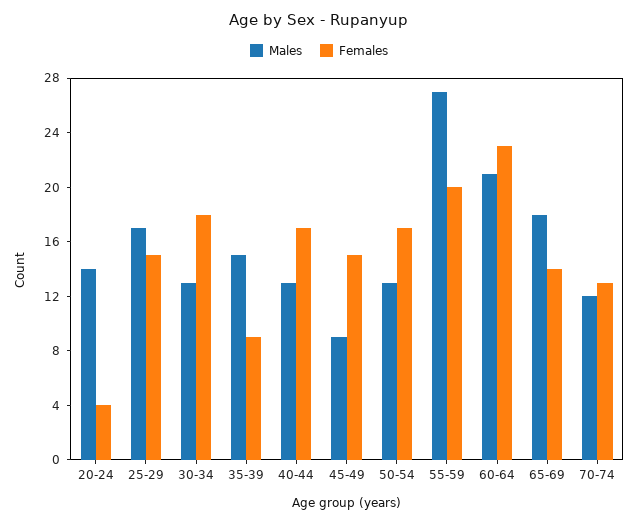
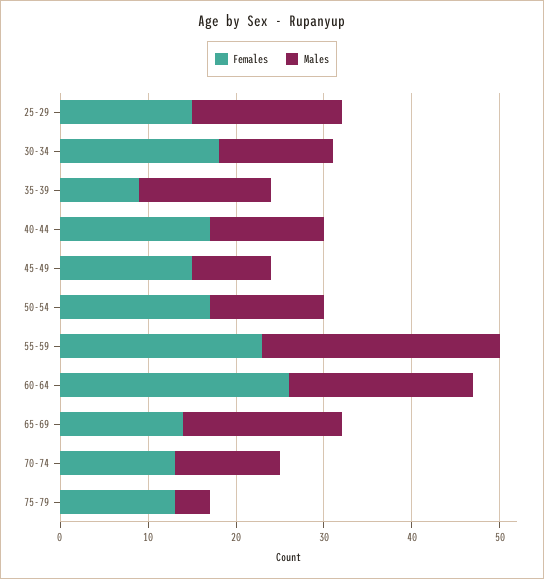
Males, 20-24: 14 -> none
Females, 20-24: 4 -> none
Females, 55-59: 20 -> 23
Females, 60-64: 23 -> 26
Females, 75-79: none -> 13
Males, 75-79: none -> 4

